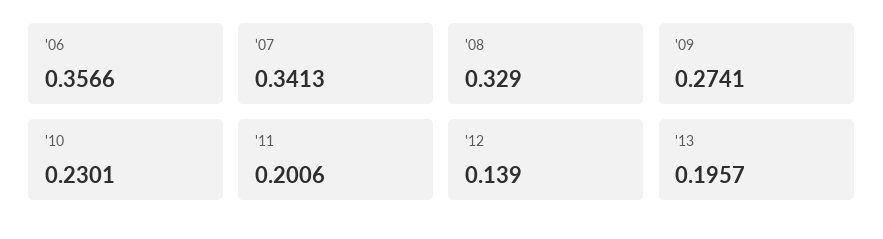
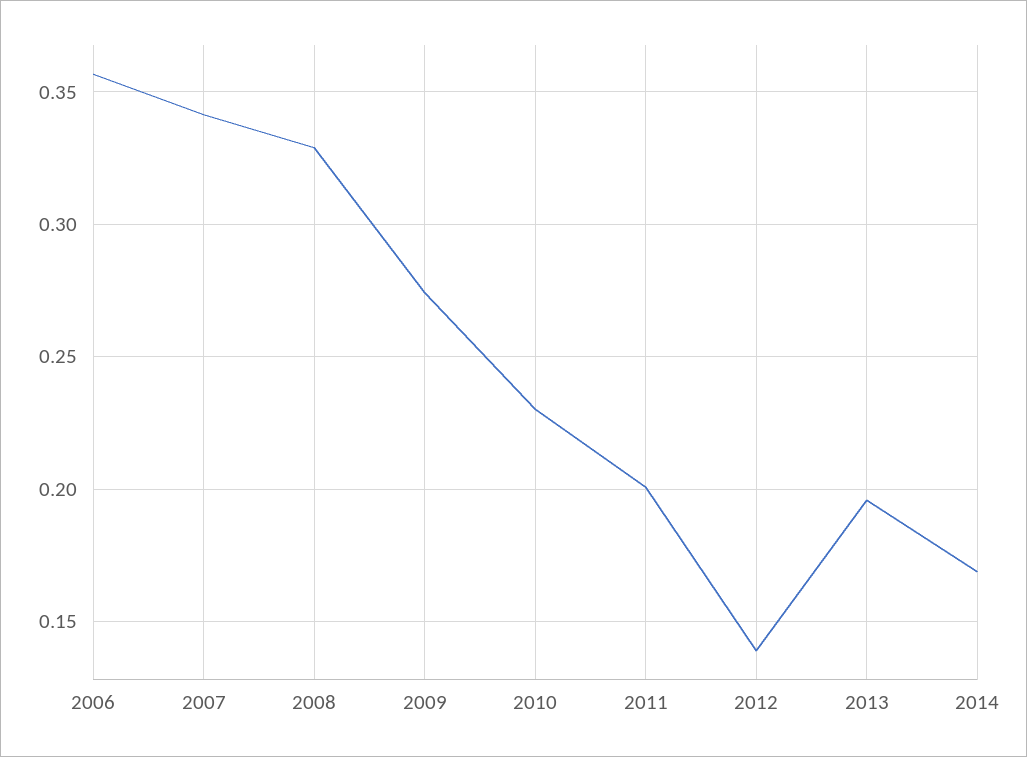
2014: none -> 0.17

